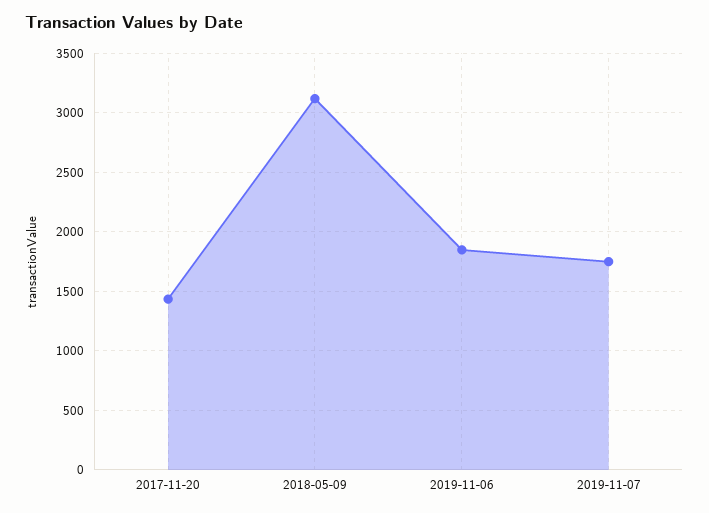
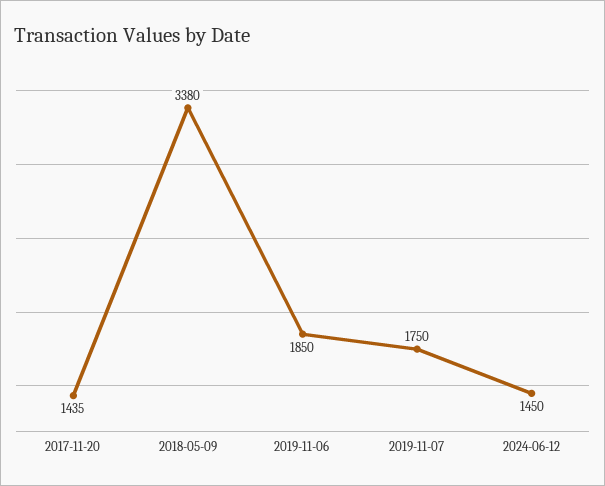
2018-05-09: 3100 -> 3380
2024-06-12: none -> 1450

